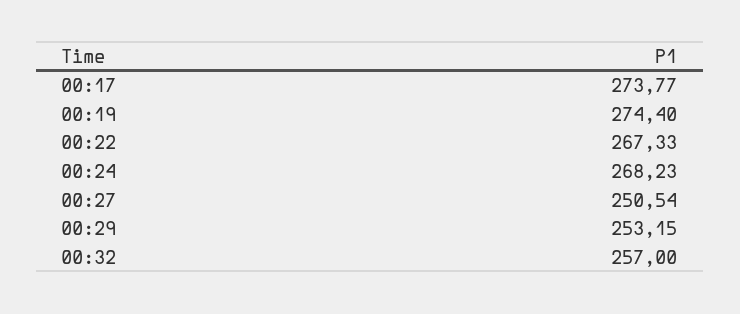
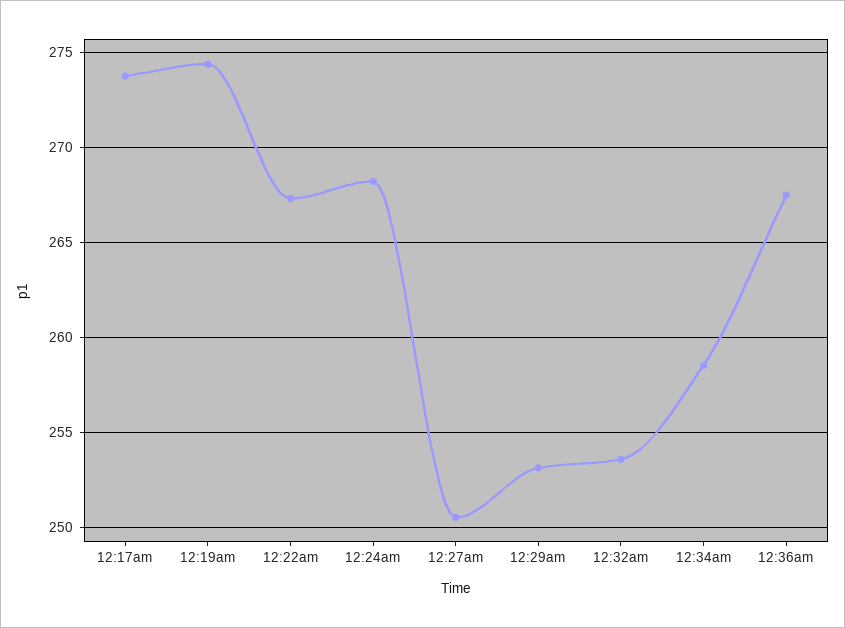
00:32: 257 -> 253.5
12:34am: none -> 258.5
12:36am: none -> 267.5

